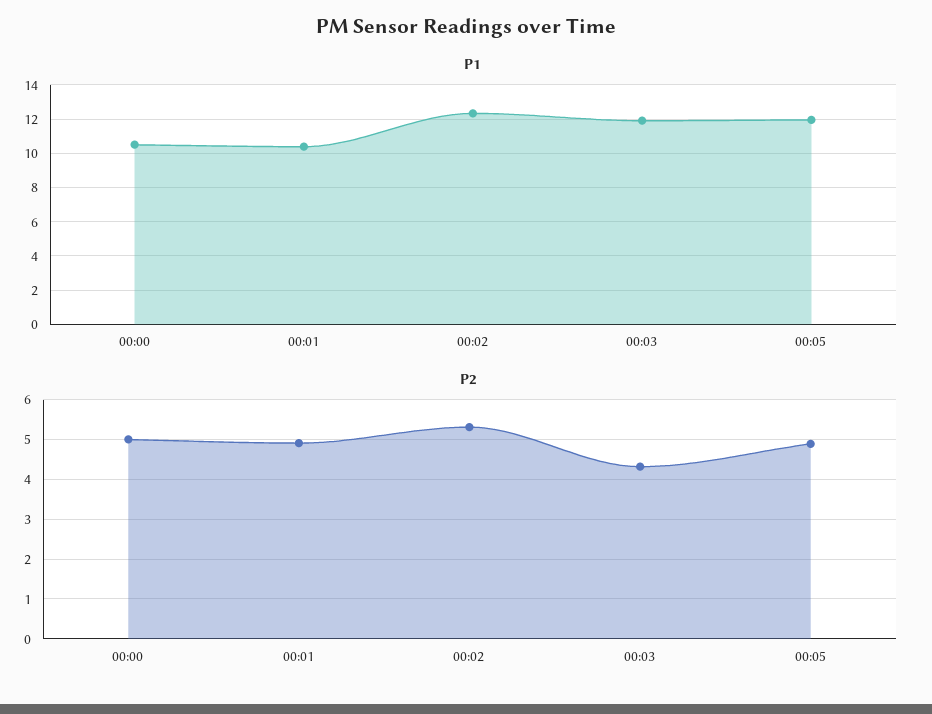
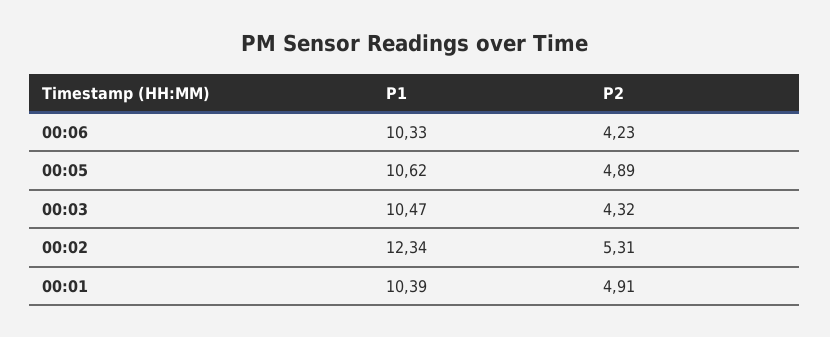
P1, 00:00: 10.5 -> none
P1, 00:03: 12 -> 10.47
P1, 00:05: 12 -> 10.62
P2, 00:00: 5 -> none
P1, 00:06: none -> 10.33
P2, 00:06: none -> 4.23

